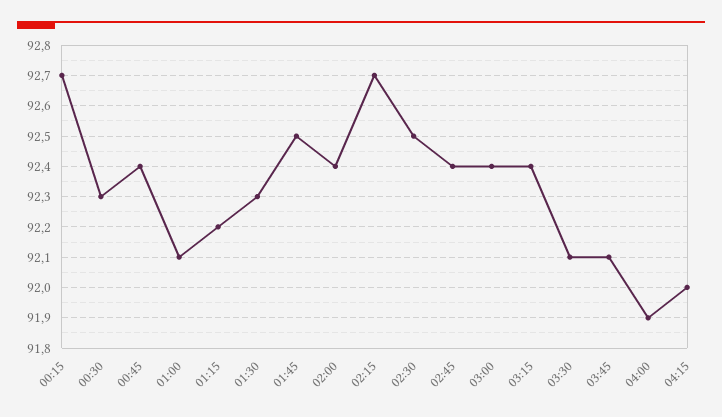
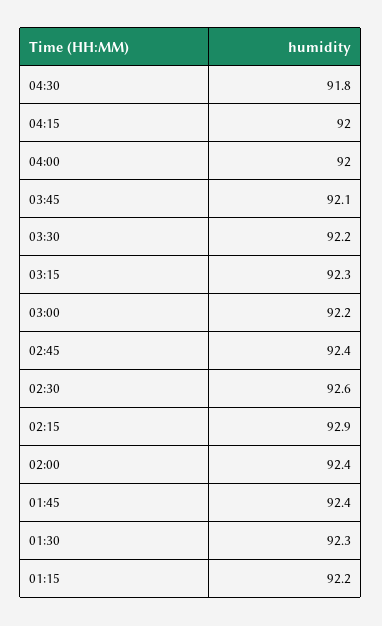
00:15: 92.7 -> none
00:30: 92.3 -> none
00:45: 92.4 -> none
01:00: 92.1 -> none
01:45: 92.5 -> 92.4
02:15: 92.7 -> 92.9
02:30: 92.5 -> 92.6
03:00: 92.4 -> 92.2
03:15: 92.4 -> 92.3
03:30: 92.1 -> 92.2
04:00: 91.9 -> 92
04:30: none -> 91.8

